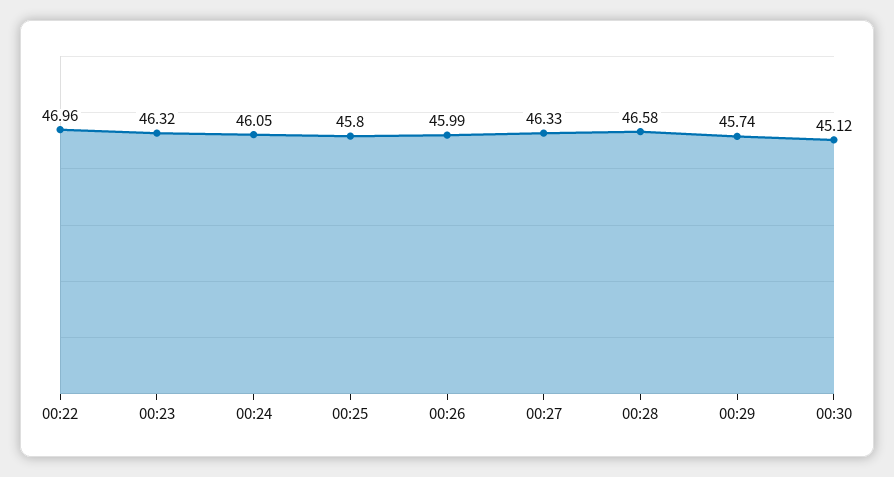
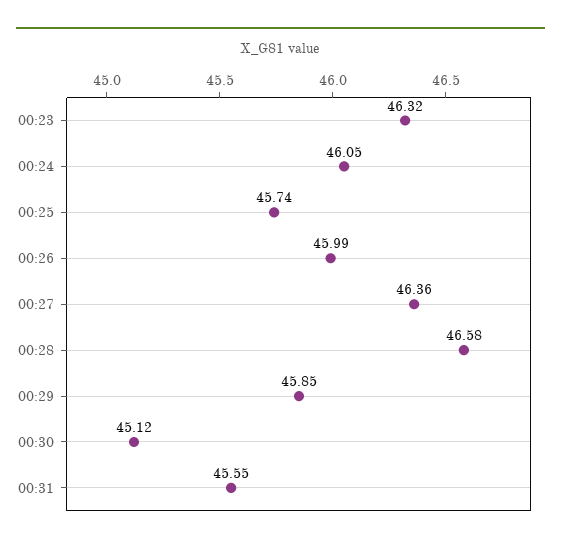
00:22: 46.96 -> none
00:25: 45.8 -> 45.74
00:27: 46.33 -> 46.36
00:29: 45.74 -> 45.85
00:31: none -> 45.55

